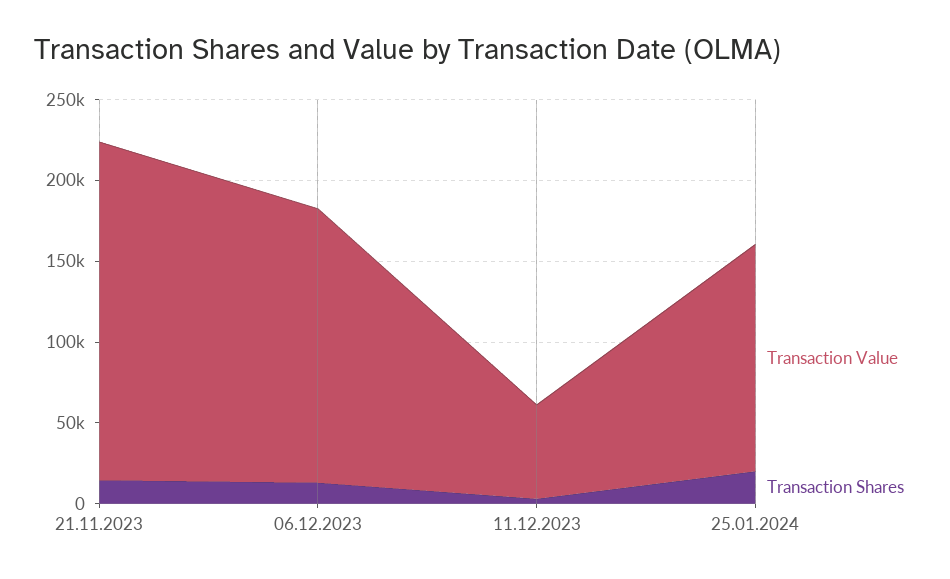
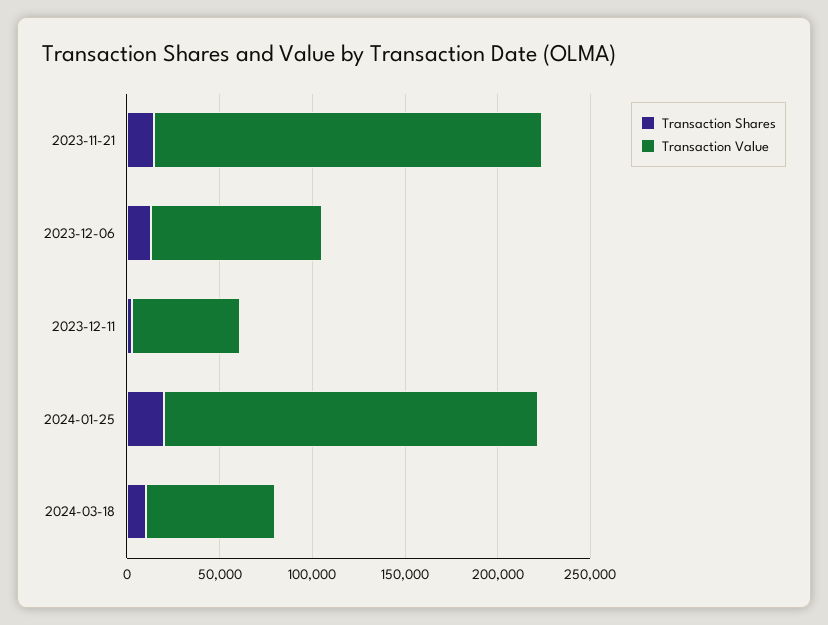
Transaction Value, 06.12.2023: 170000 -> 90000
Transaction Value, 25.01.2024: 140000 -> 200000
Transaction Shares, 2024-03-18: none -> 10000
Transaction Value, 2024-03-18: none -> 70000

